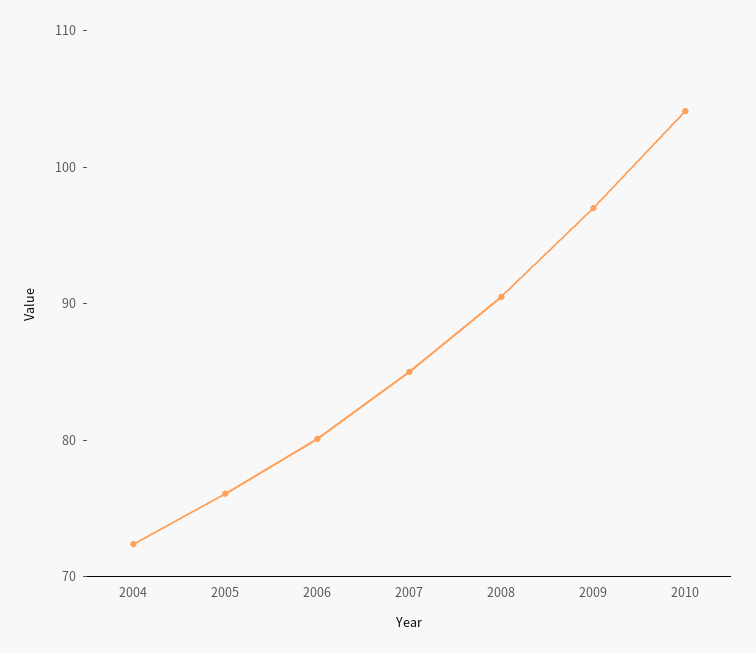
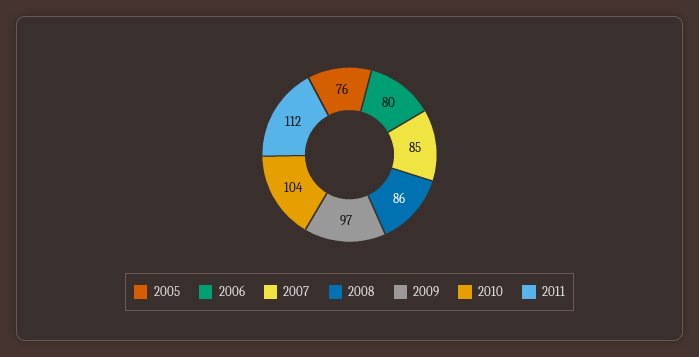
2004: 72 -> none
2008: 90 -> 86
2011: none -> 112

